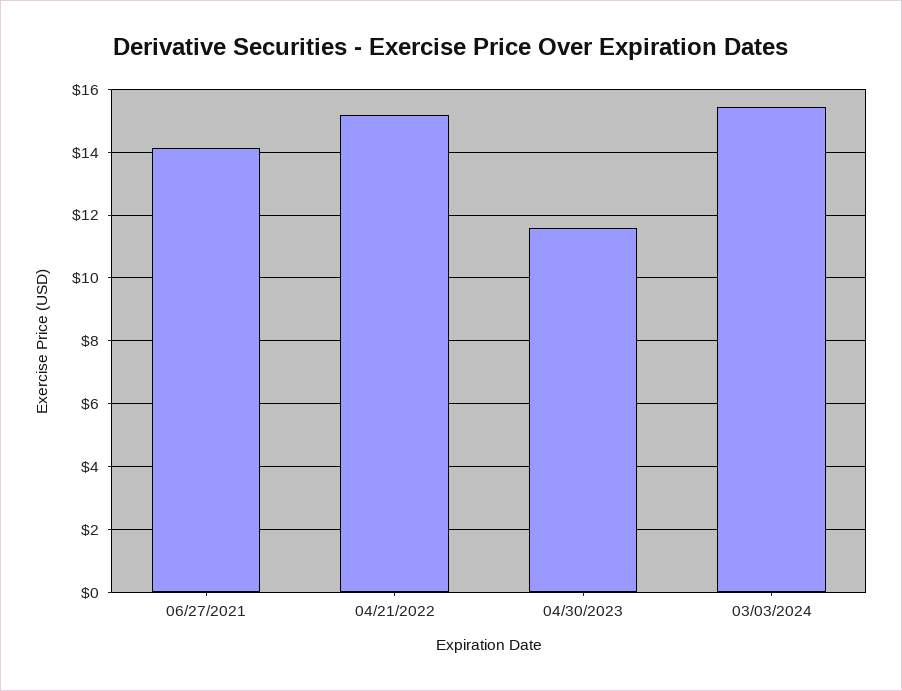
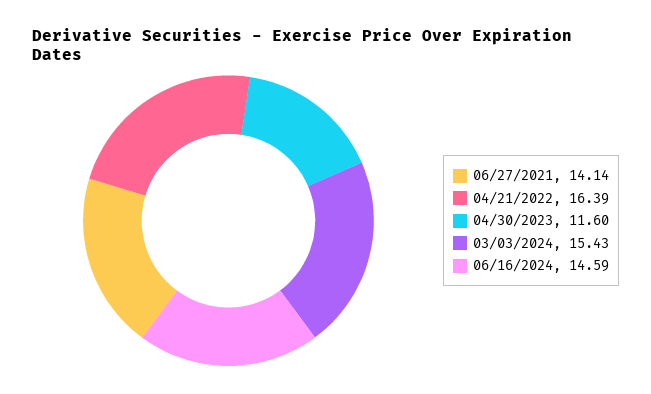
04/21/2022: 15.2 -> 16.39
06/16/2024: none -> 14.59

